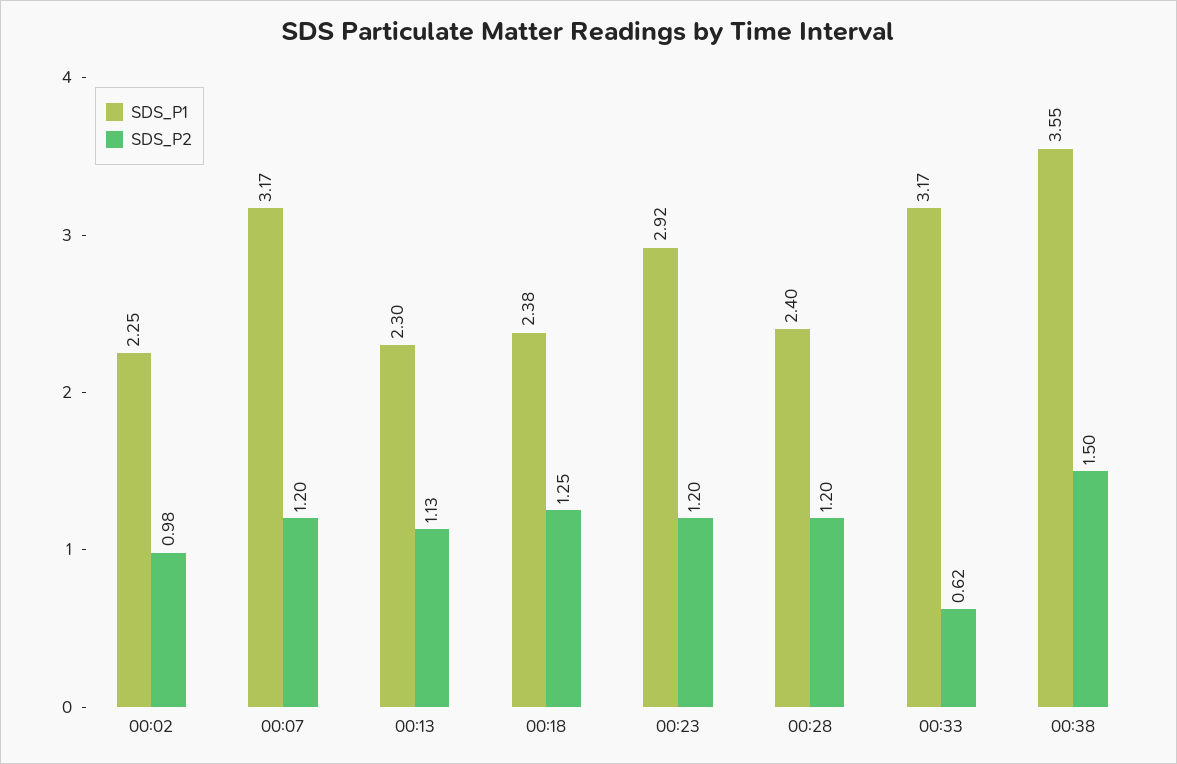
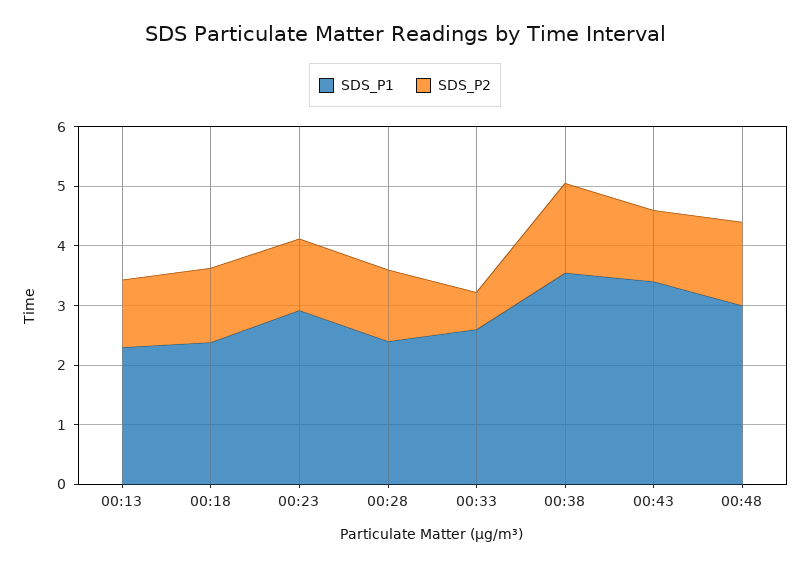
SDS_P1, 00:02: 2.25 -> none
SDS_P2, 00:02: 0.98 -> none
SDS_P1, 00:07: 3.17 -> none
SDS_P2, 00:07: 1.2 -> none
SDS_P1, 00:33: 3.17 -> 2.6
SDS_P1, 00:43: none -> 3.4
SDS_P2, 00:43: none -> 1.2
SDS_P1, 00:48: none -> 3
SDS_P2, 00:48: none -> 1.4

